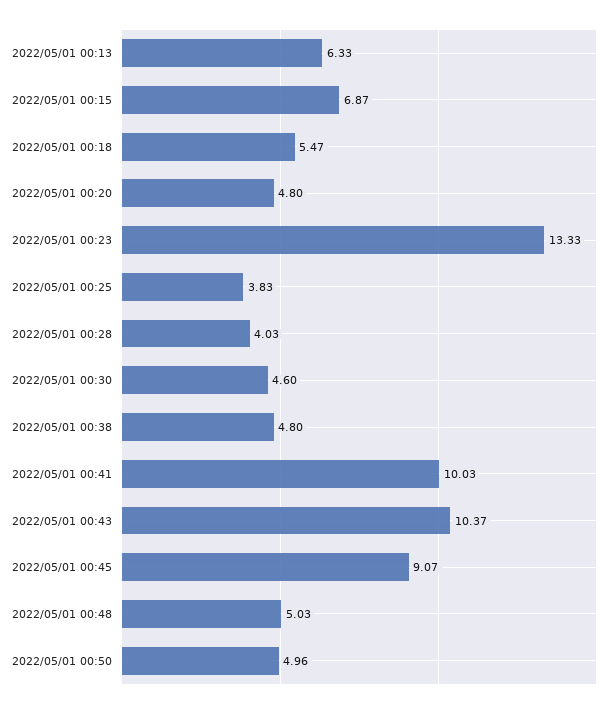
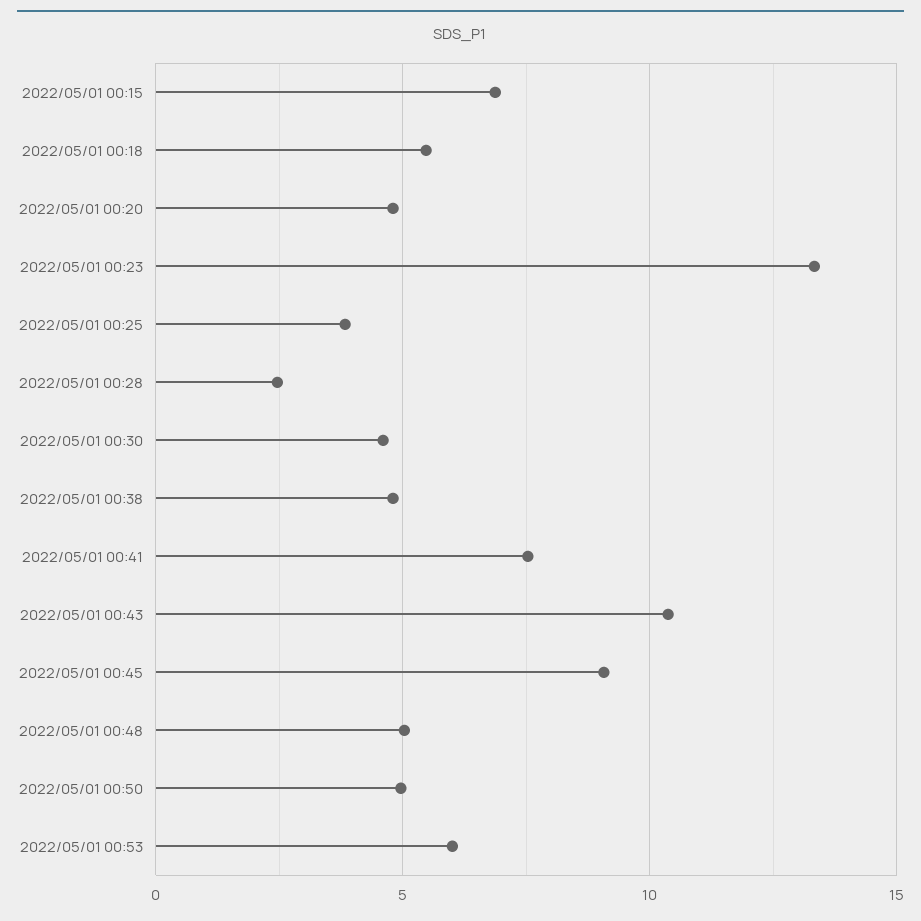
2022/05/01 00:13: 6.33 -> none
2022/05/01 00:28: 4.03 -> 2.5
2022/05/01 00:41: 10.03 -> 7.5
2022/05/01 00:53: none -> 6

